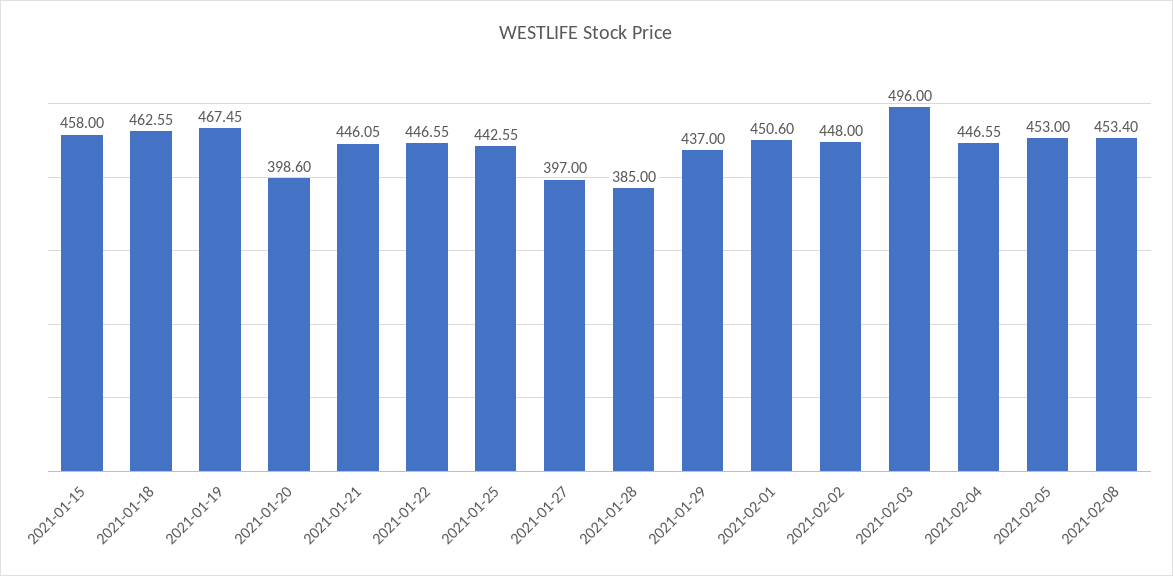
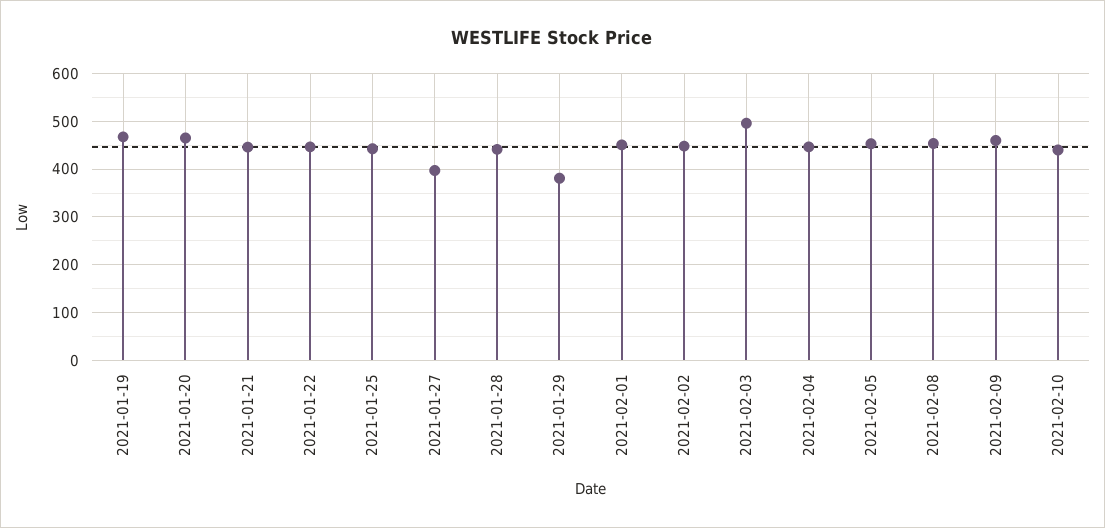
2021-01-15: 458 -> none
2021-01-18: 462.55 -> none
2021-01-20: 398.6 -> 460
2021-01-28: 385 -> 440
2021-01-29: 437 -> 380
2021-02-09: none -> 460
2021-02-10: none -> 440

